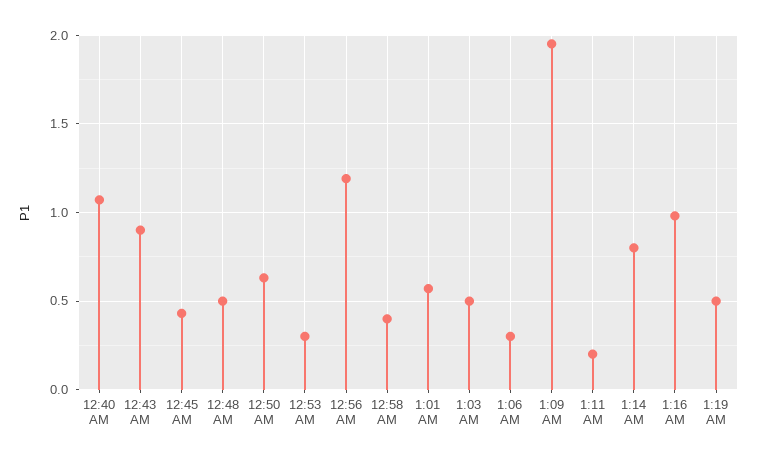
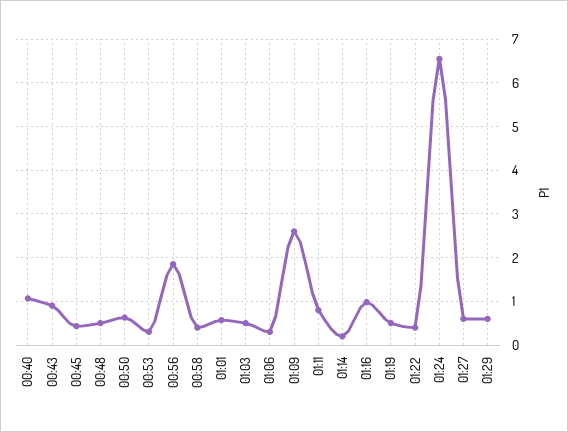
12:56 AM: 1.2 -> 1.8
1:09 AM: 1.95 -> 2.6
1:11 AM: 0.2 -> 0.8
1:14 AM: 0.8 -> 0.2
01:22: none -> 0.4
01:24: none -> 6.6
01:27: none -> 0.6
01:29: none -> 0.6

